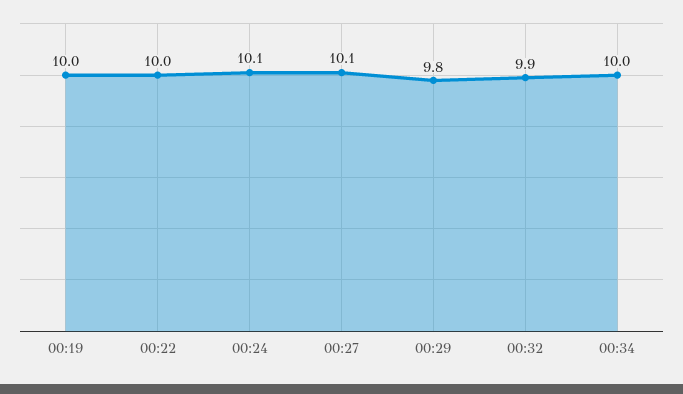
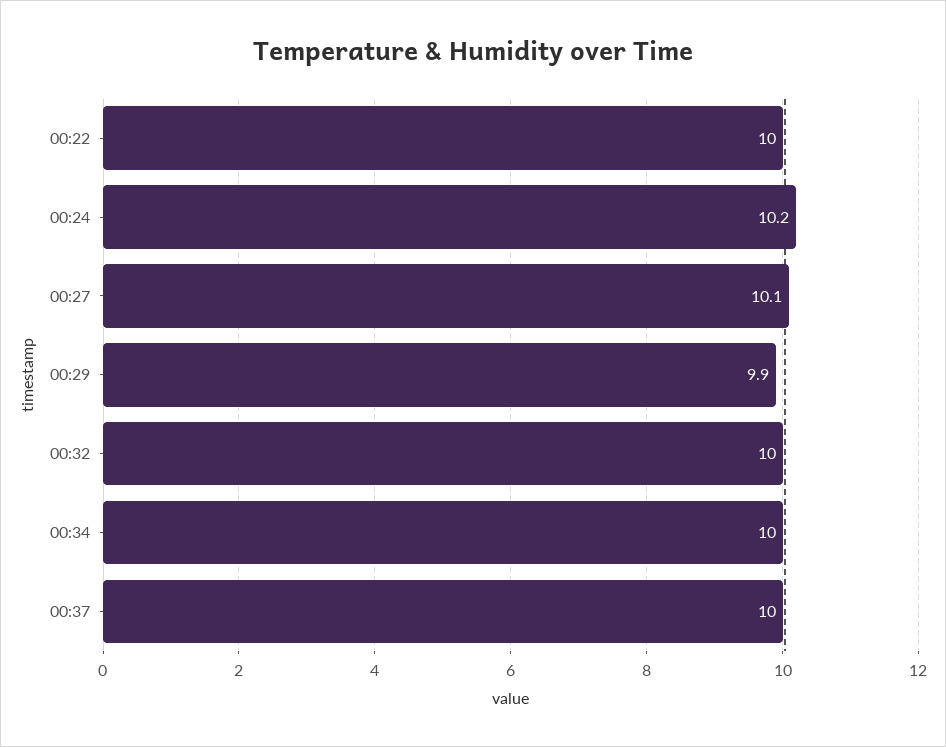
00:19: 10 -> none
00:24: 10.1 -> 10.2
00:29: 9.8 -> 9.9
00:32: 9.9 -> 10
00:37: none -> 10

